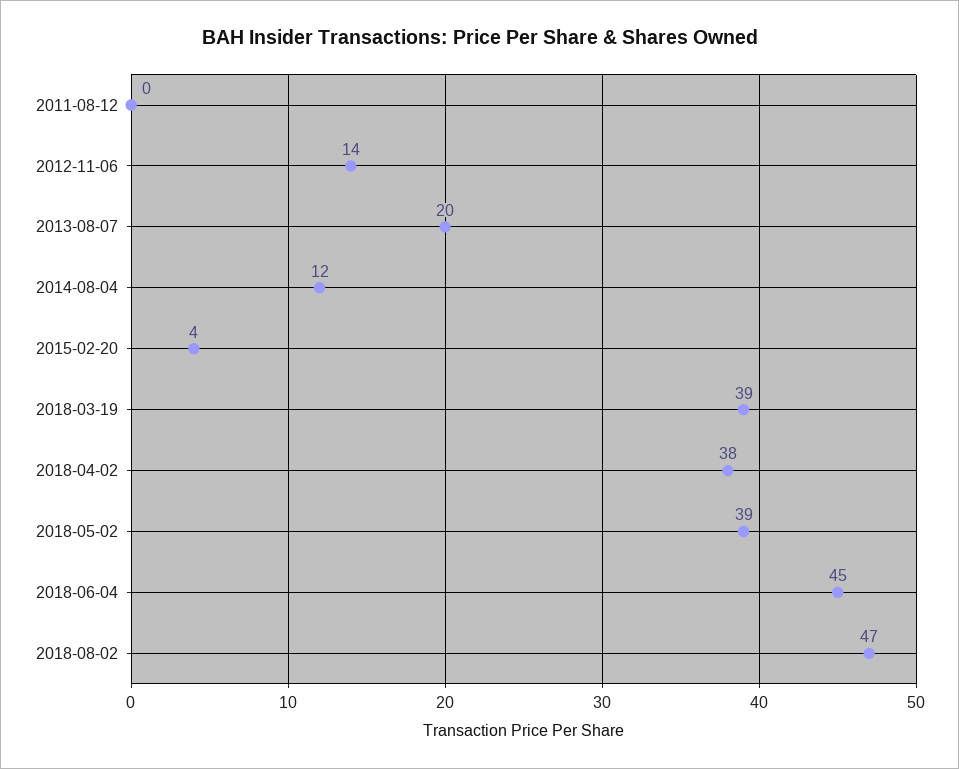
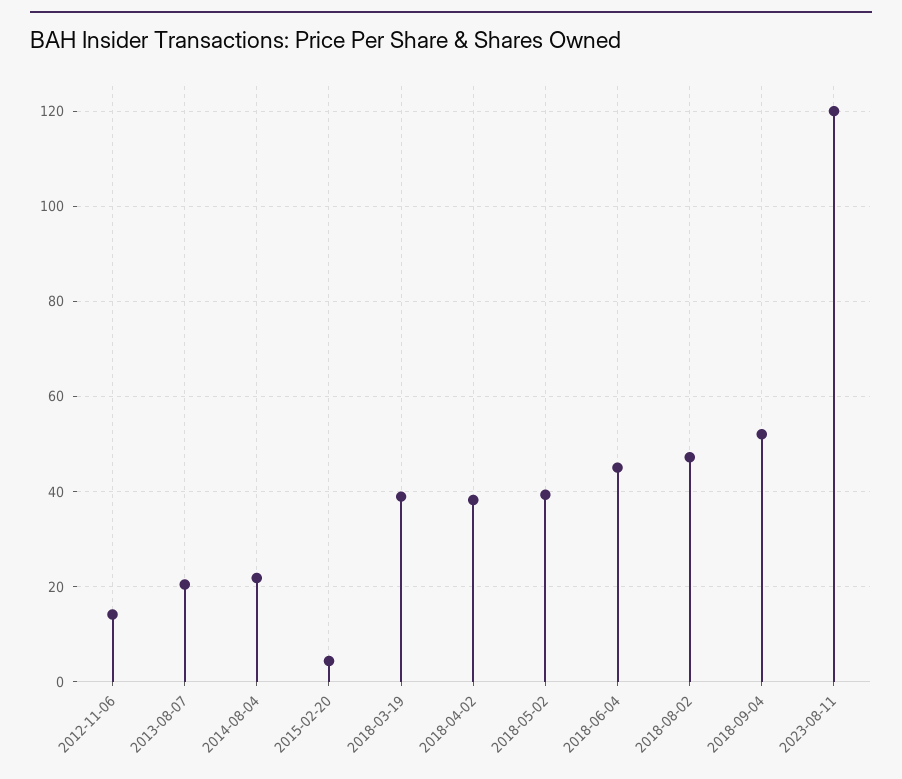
2011-08-12: 0 -> none
2014-08-04: 12 -> 22
2018-09-04: none -> 52
2023-08-11: none -> 120

